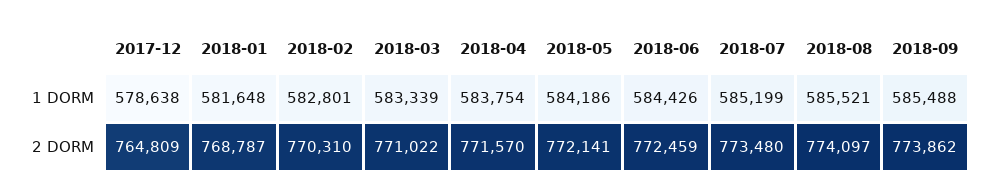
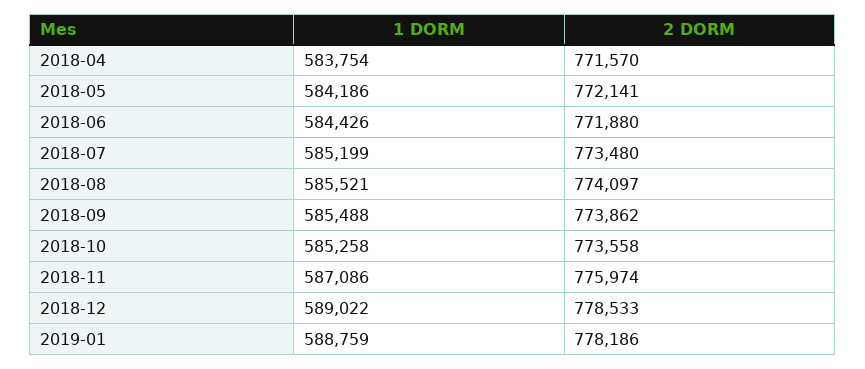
2017-12, 1 DORM: 578638 -> none
2018-01, 1 DORM: 581648 -> none
2018-02, 1 DORM: 582801 -> none
2018-03, 1 DORM: 583339 -> none
2017-12, 2 DORM: 764809 -> none
2018-01, 2 DORM: 768787 -> none
2018-02, 2 DORM: 770310 -> none
2018-03, 2 DORM: 771022 -> none
2018-06, 2 DORM: 772459 -> 771880
2018-10, 1 DORM: none -> 585258
2018-10, 2 DORM: none -> 773558
2018-11, 1 DORM: none -> 587086
2018-11, 2 DORM: none -> 775974
2018-12, 1 DORM: none -> 589022
2018-12, 2 DORM: none -> 778533
2019-01, 1 DORM: none -> 588759
2019-01, 2 DORM: none -> 778186

